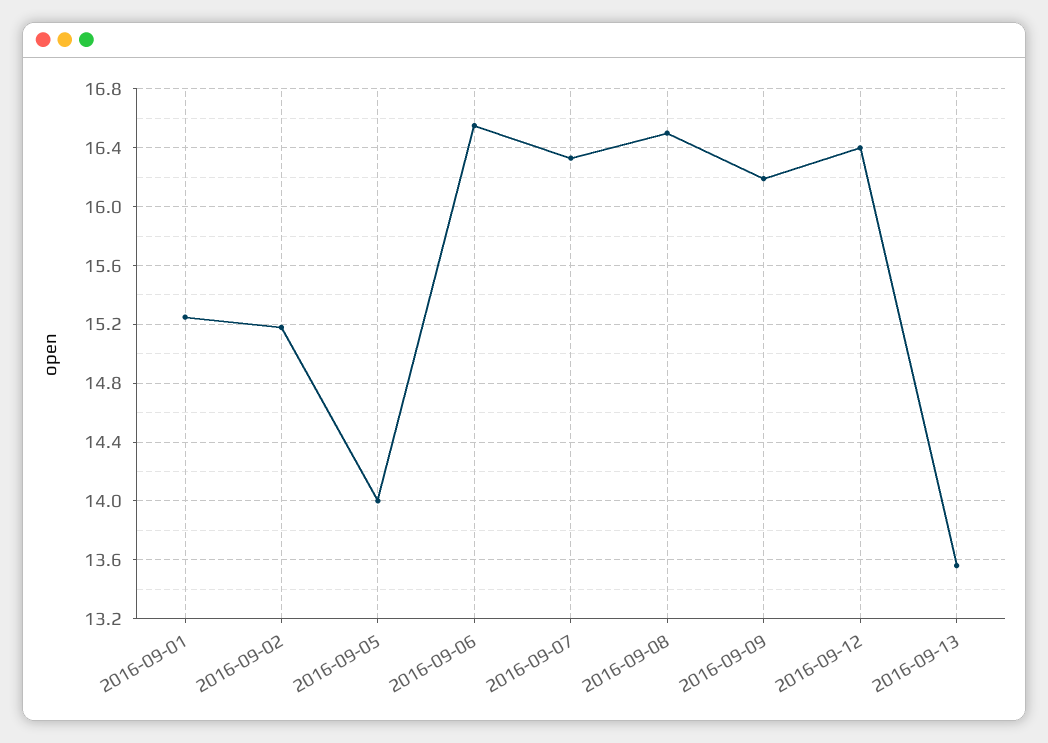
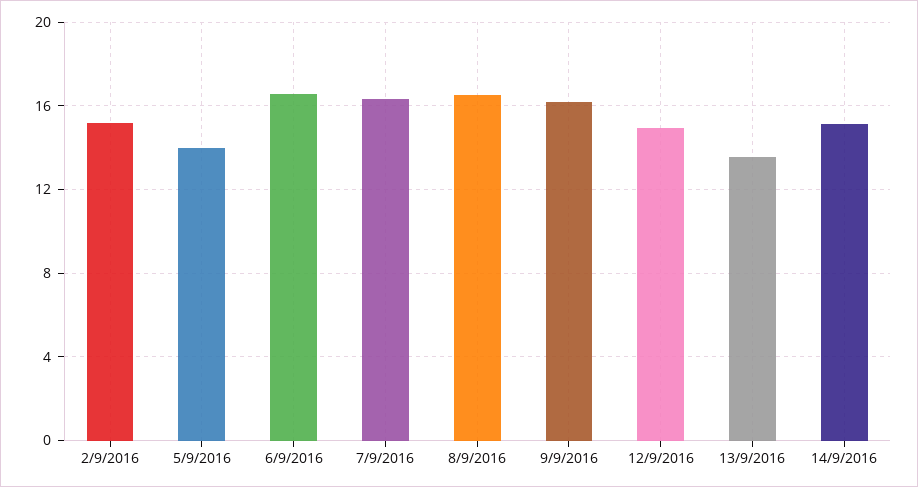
2016-09-01: 15.25 -> none
2016-09-12: 16.4 -> 15
14/9/2016: none -> 15

